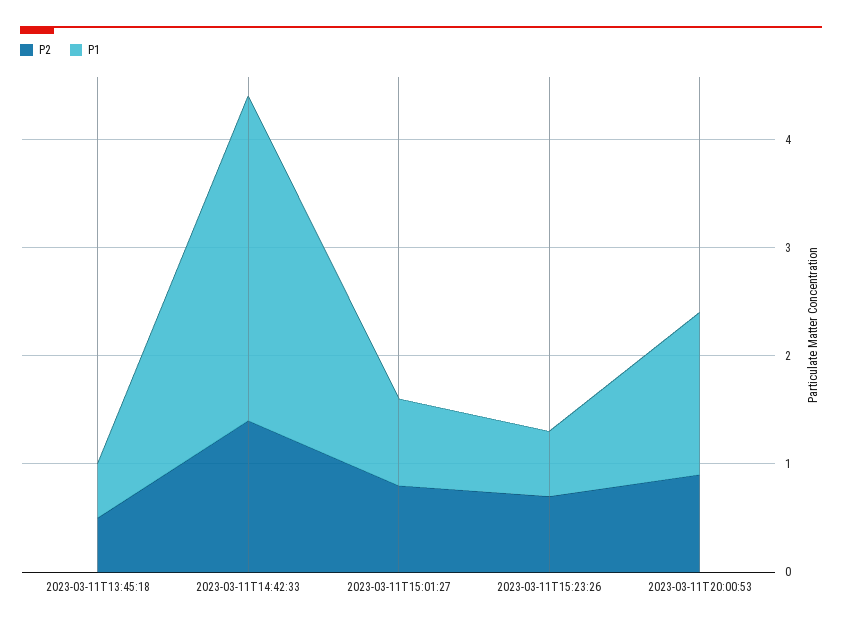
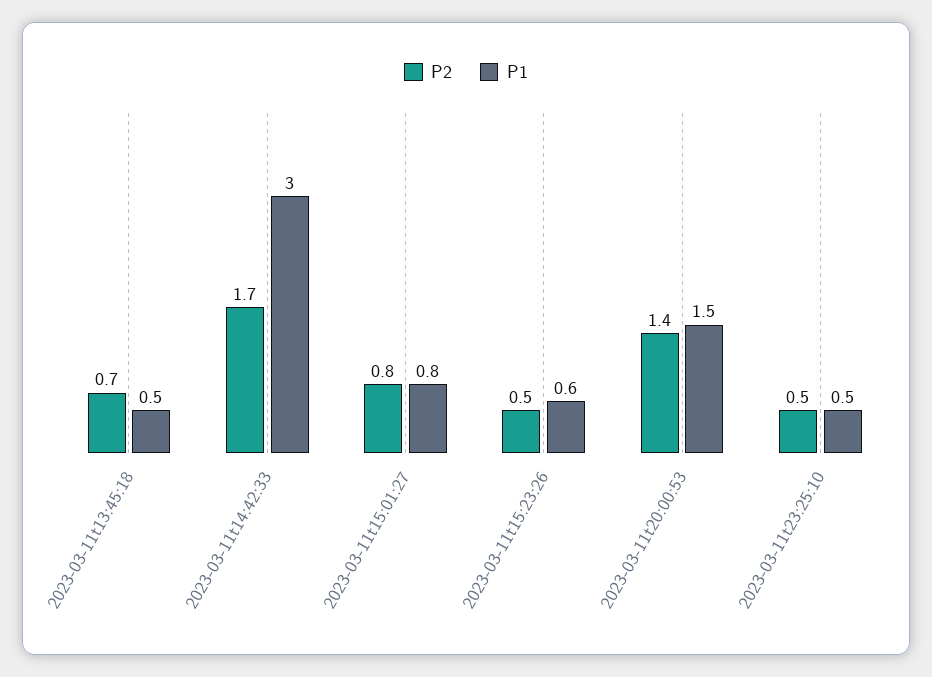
P2, 2023-03-11T13:45:18: 0.5 -> 0.7
P2, 2023-03-11T14:42:33: 1.4 -> 1.7
P2, 2023-03-11T15:23:26: 0.7 -> 0.5
P2, 2023-03-11T20:00:53: 0.9 -> 1.4
P2, 2023-03-11t23:25:10: none -> 0.5
P1, 2023-03-11t23:25:10: none -> 0.5

